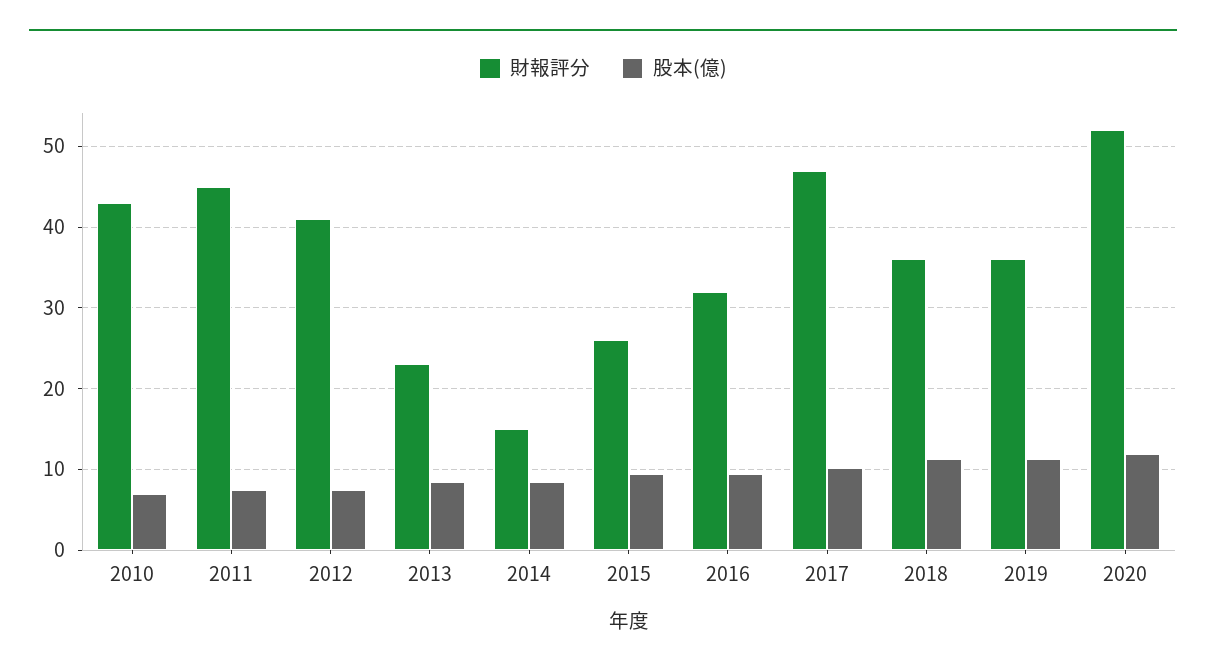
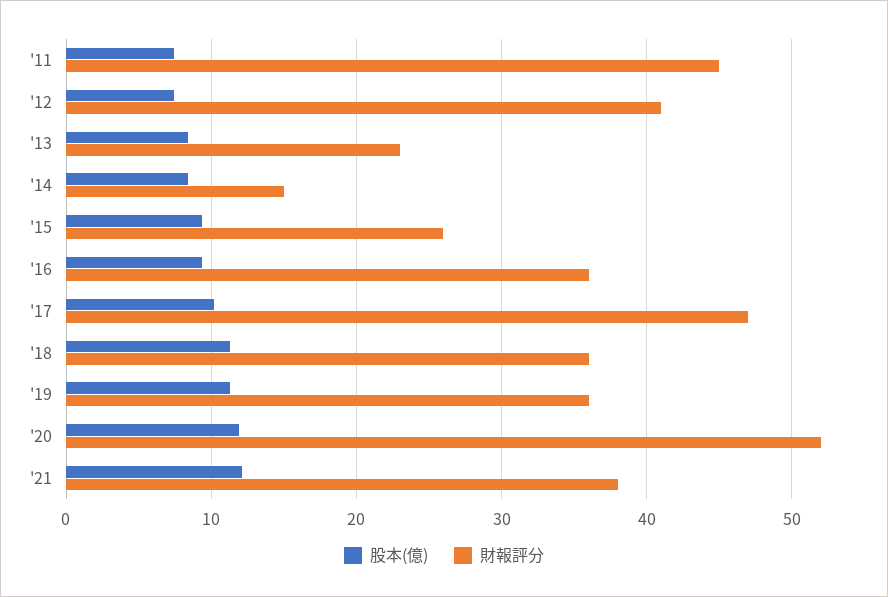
財報評分, 2010: 43 -> none
股本(億), 2010: 7 -> none
財報評分, 2016: 32 -> 36
股本(億), '21: none -> 12
財報評分, '21: none -> 38

